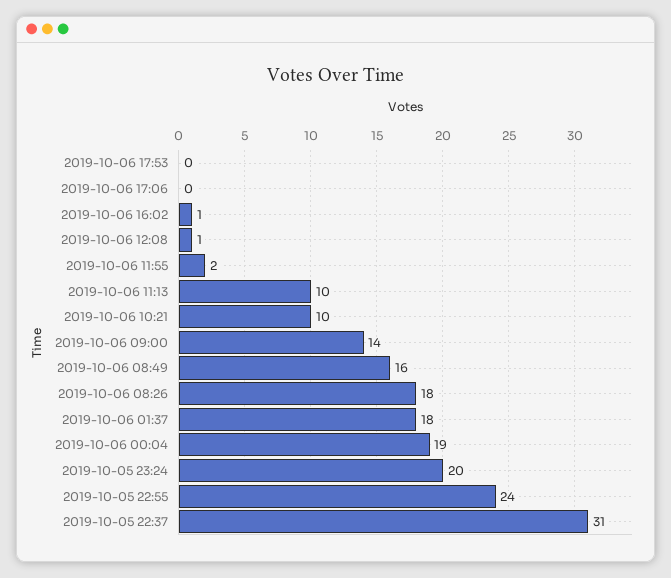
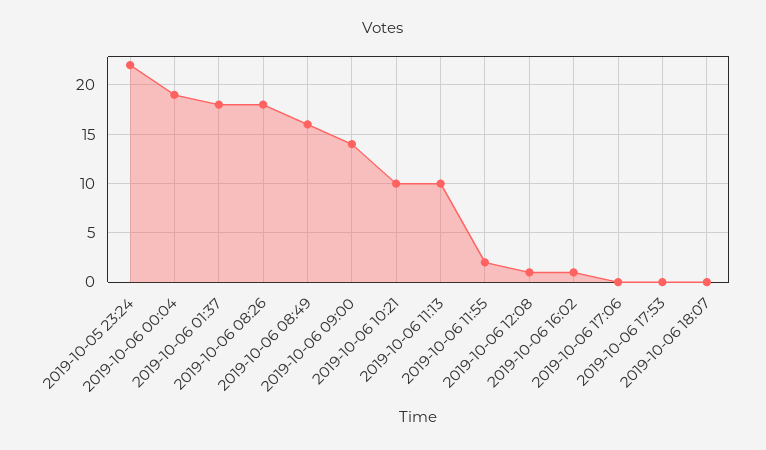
2019-10-05 23:24: 20 -> 22
2019-10-05 22:55: 24 -> none
2019-10-05 22:37: 31 -> none
2019-10-06 18:07: none -> 0

